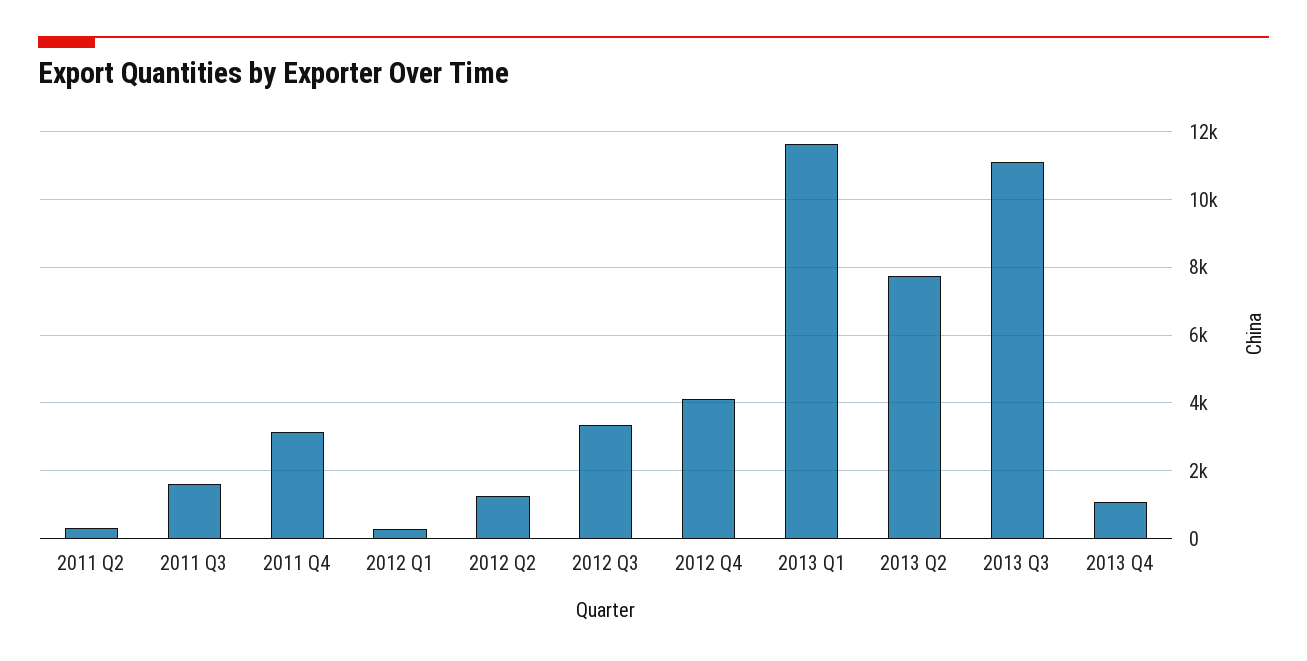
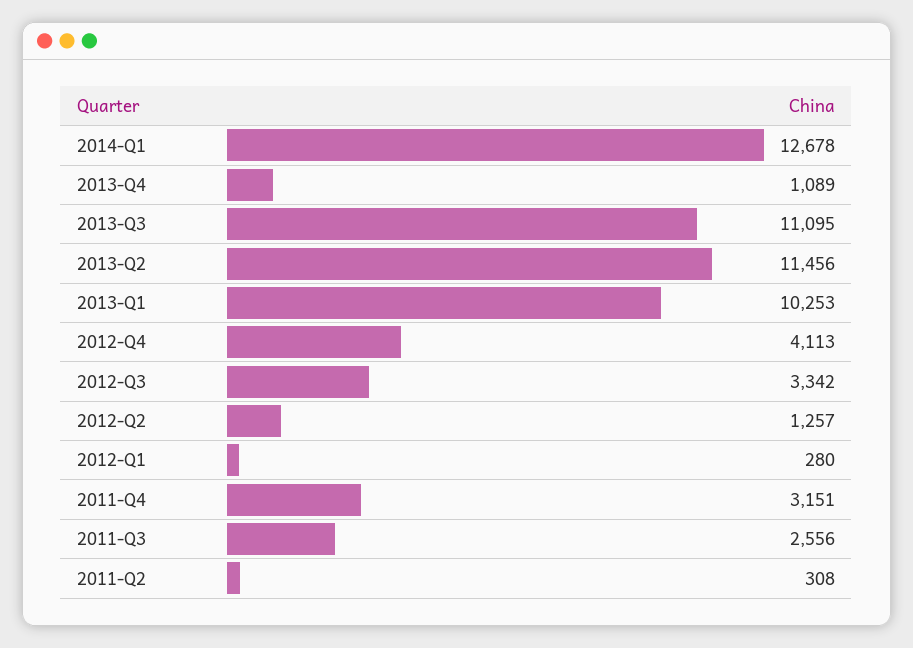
2011 Q3: 1600 -> 2556
2013 Q1: 11600 -> 10253
2013 Q2: 7800 -> 11456
2014-Q1: none -> 12678

